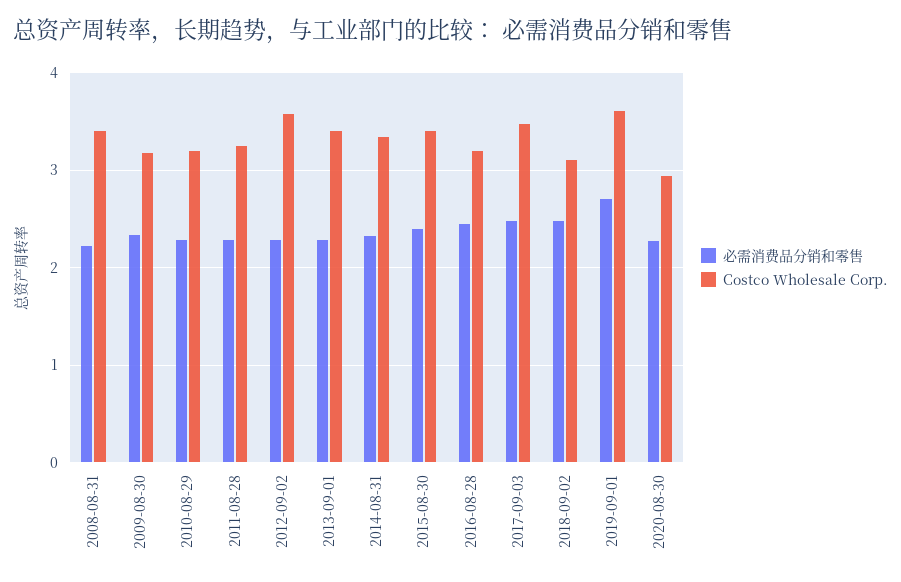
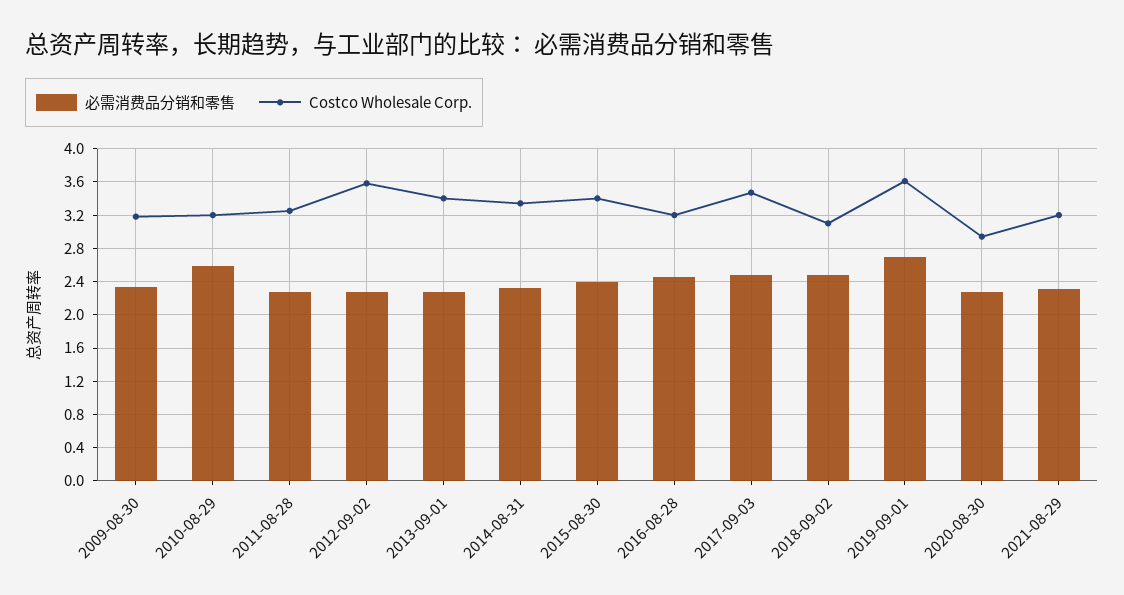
必需消费品分销和零售, 2008-08-31: 2.2 -> none
Costco Wholesale Corp., 2008-08-31: 3.4 -> none
必需消费品分销和零售, 2010-08-29: 2.3 -> 2.6
必需消费品分销和零售, 2021-08-29: none -> 2.3
Costco Wholesale Corp., 2021-08-29: none -> 3.2

